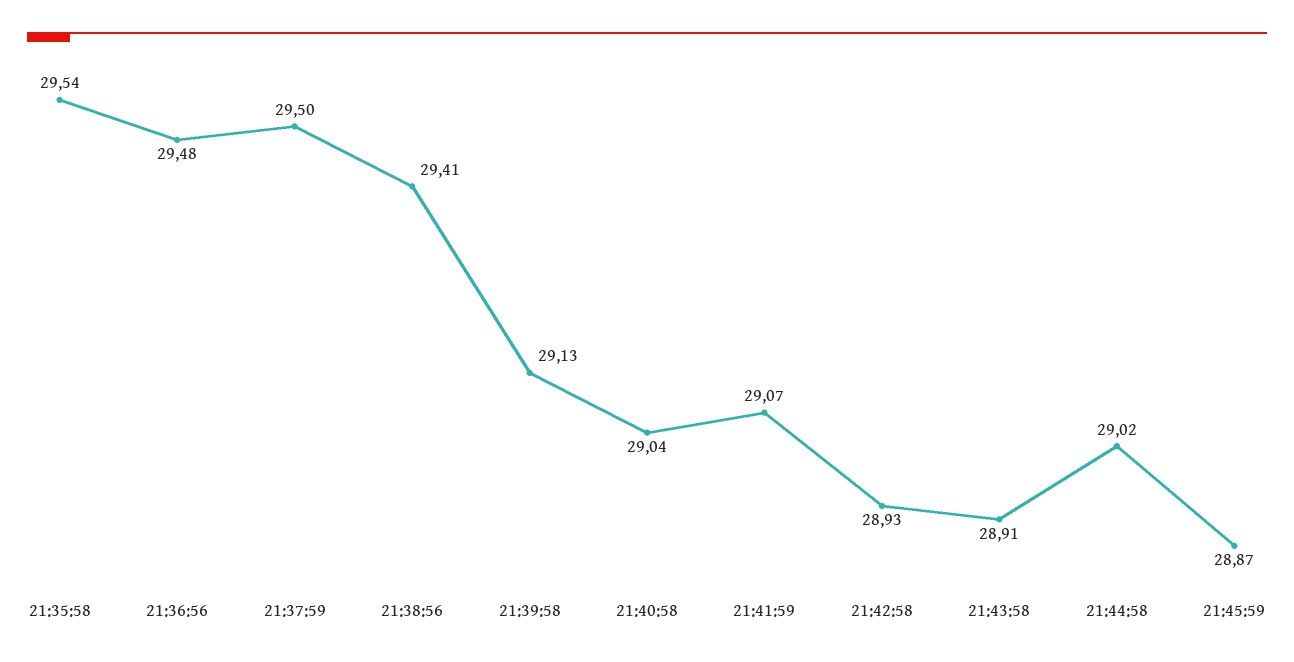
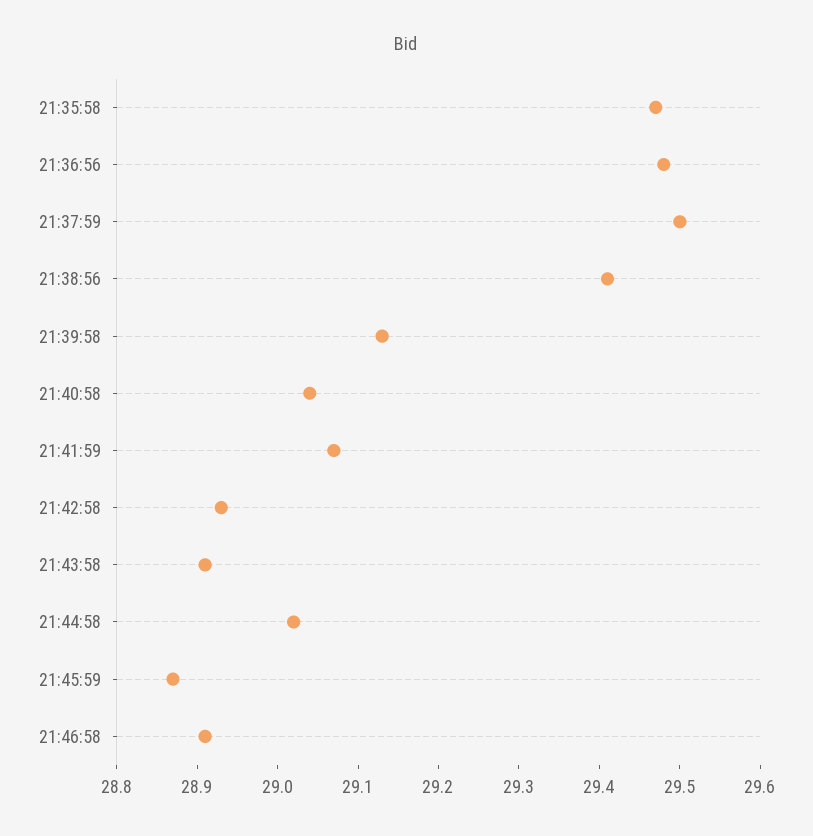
21:35:58: 29.54 -> 29.47
21:46:58: none -> 28.91

